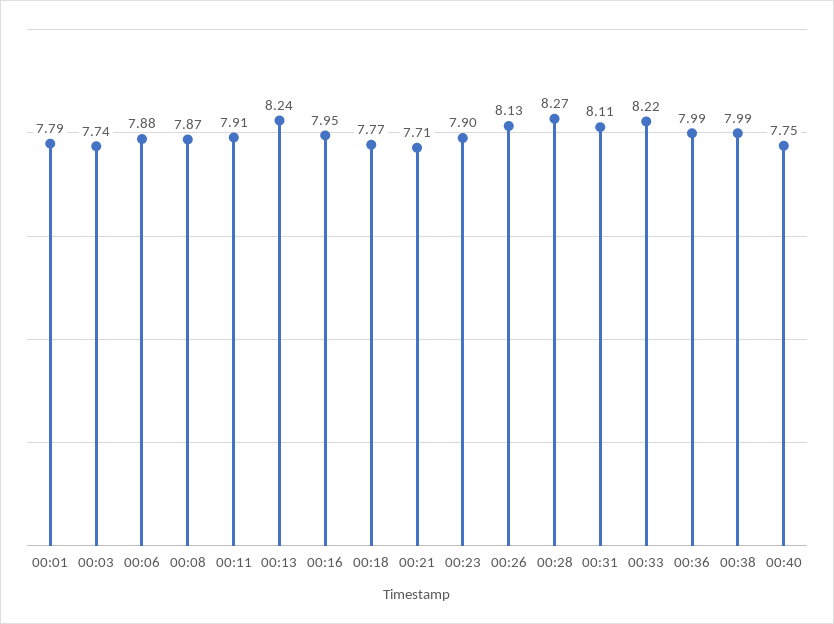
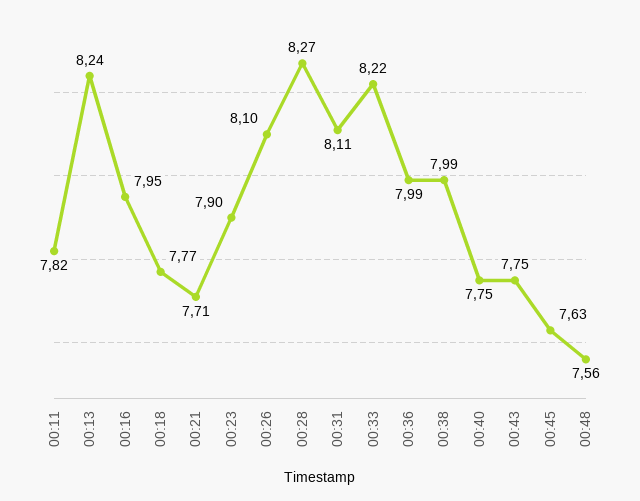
00:01: 7.79 -> none
00:03: 7.74 -> none
00:06: 7.88 -> none
00:08: 7.87 -> none
00:11: 7.91 -> 7.82
00:26: 8.13 -> 8.1
00:43: none -> 7.75
00:45: none -> 7.63
00:48: none -> 7.56

